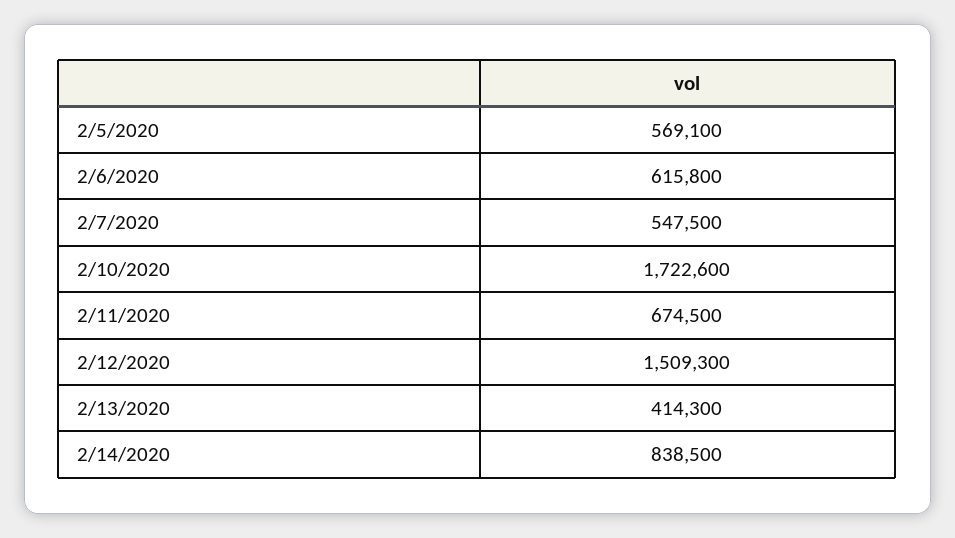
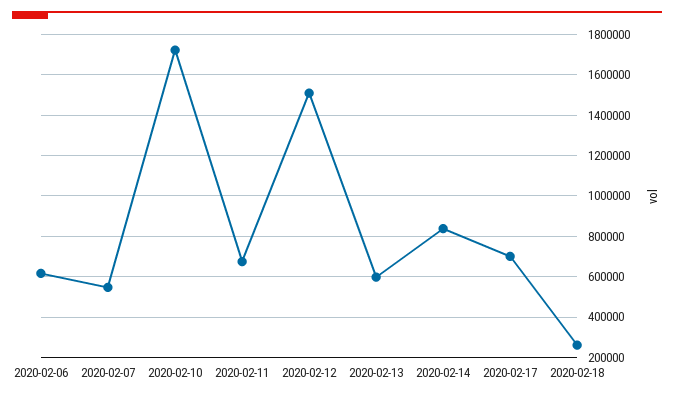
2/5/2020: 569100 -> none
2/13/2020: 414300 -> 600000
2020-02-17: none -> 700000
2020-02-18: none -> 250000

